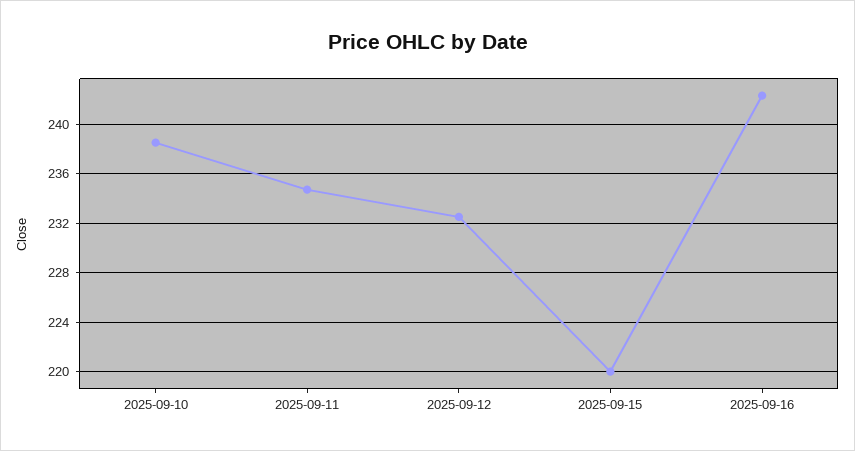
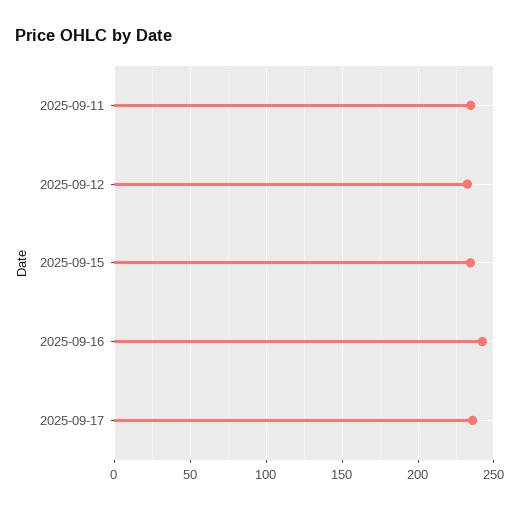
2025-09-10: 238.5 -> none
2025-09-15: 220 -> 235
2025-09-17: none -> 235

